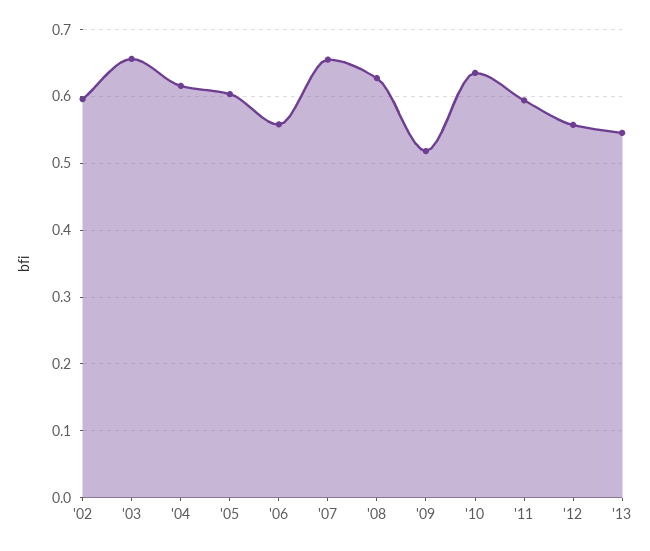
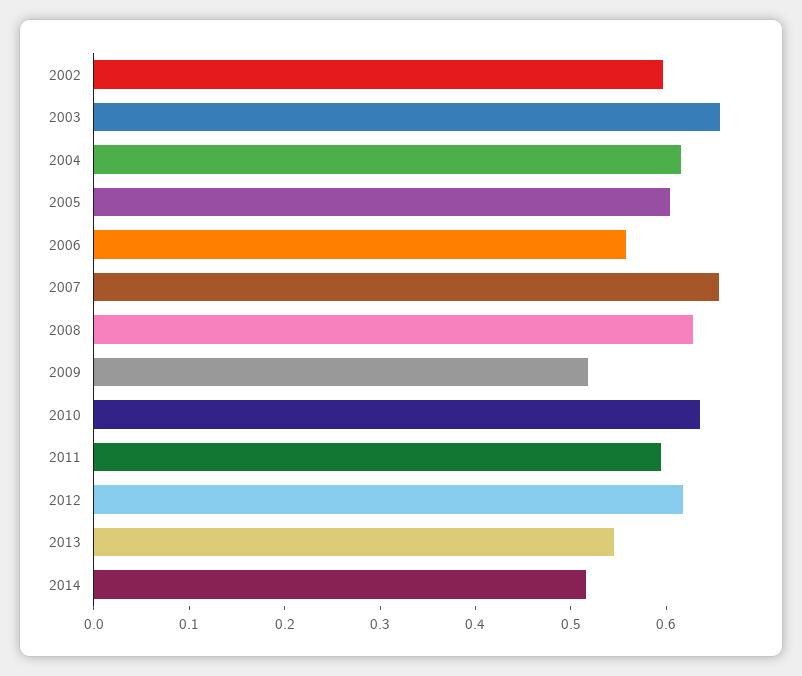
'12: 0.56 -> 0.62
2014: none -> 0.52

